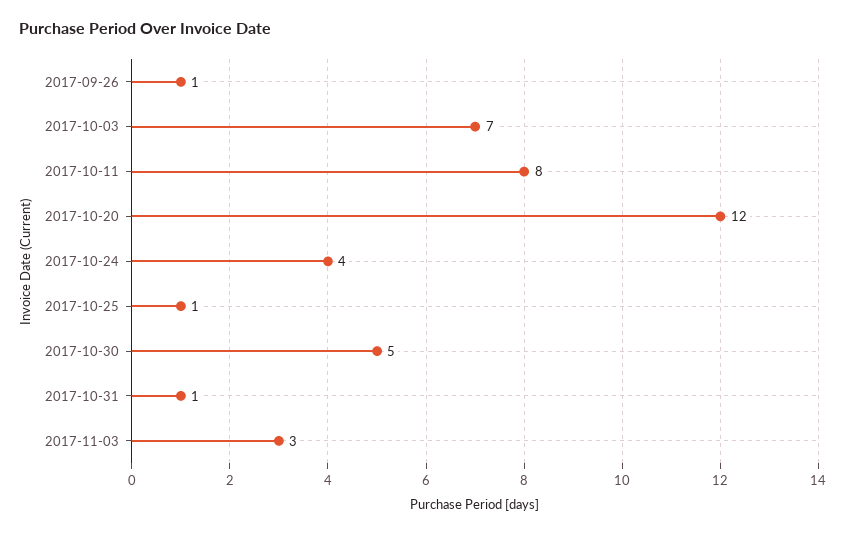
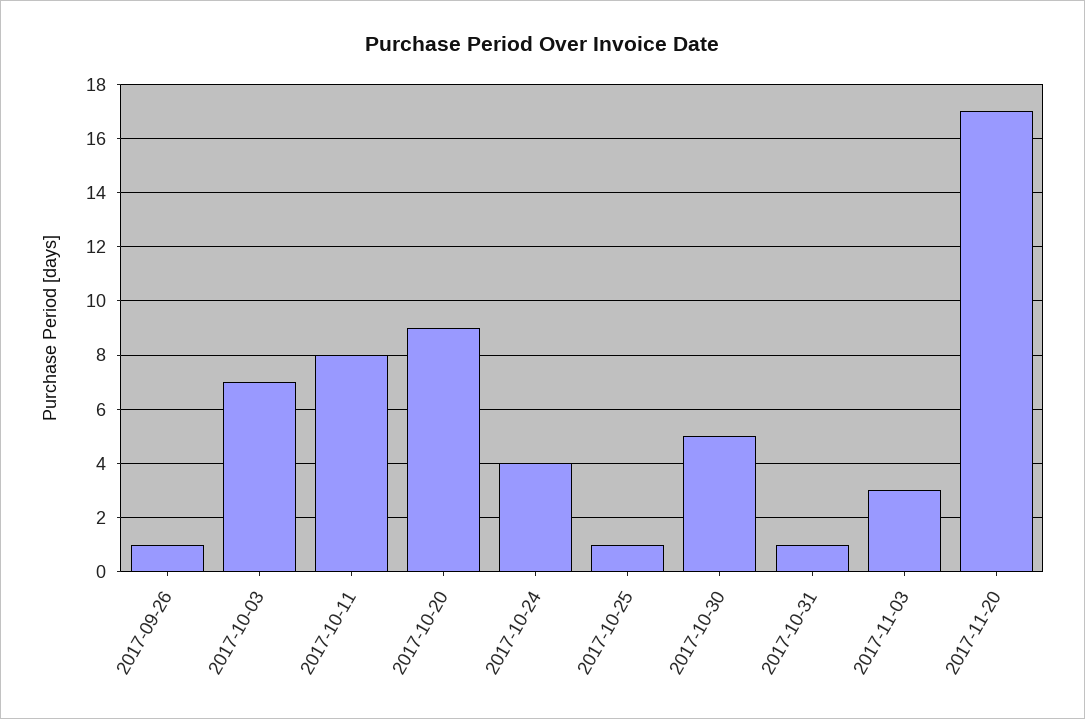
2017-10-20: 12 -> 9
2017-11-20: none -> 17

